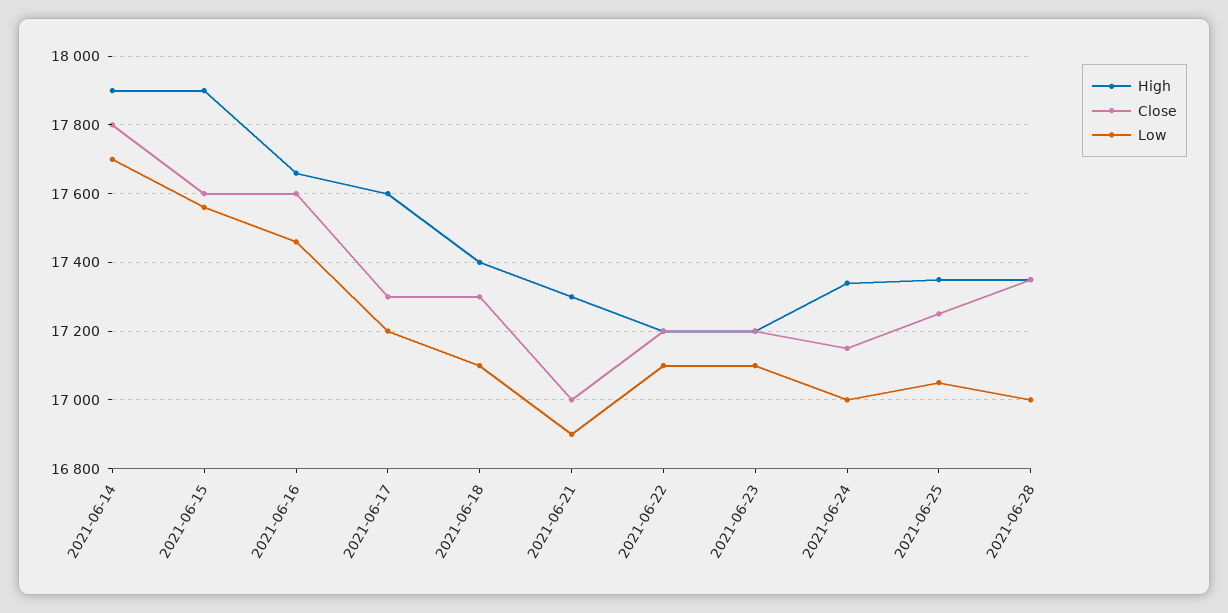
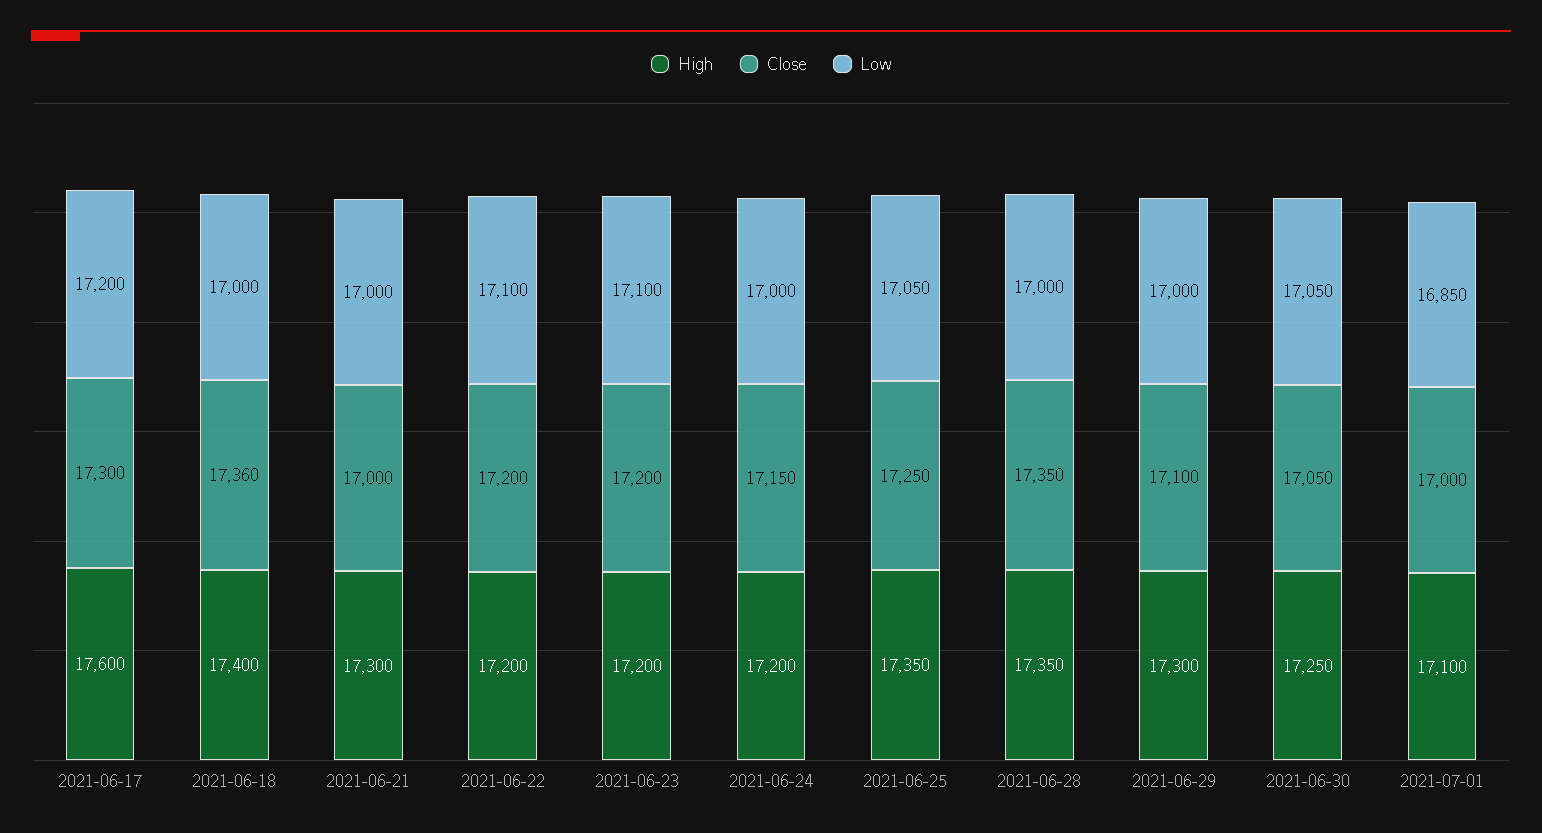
High, 2021-06-14: 17900 -> none
Close, 2021-06-14: 17800 -> none
Low, 2021-06-14: 17700 -> none
High, 2021-06-15: 17900 -> none
Close, 2021-06-15: 17600 -> none
Low, 2021-06-15: 17560 -> none
High, 2021-06-16: 17660 -> none
Close, 2021-06-16: 17600 -> none
Low, 2021-06-16: 17460 -> none
Close, 2021-06-18: 17300 -> 17360
Low, 2021-06-18: 17100 -> 17000
Low, 2021-06-21: 16900 -> 17000
High, 2021-06-24: 17340 -> 17200
High, 2021-06-29: none -> 17300
Close, 2021-06-29: none -> 17100
Low, 2021-06-29: none -> 17000
High, 2021-06-30: none -> 17250
Close, 2021-06-30: none -> 17050
Low, 2021-06-30: none -> 17050
High, 2021-07-01: none -> 17100
Close, 2021-07-01: none -> 17000
Low, 2021-07-01: none -> 16850

